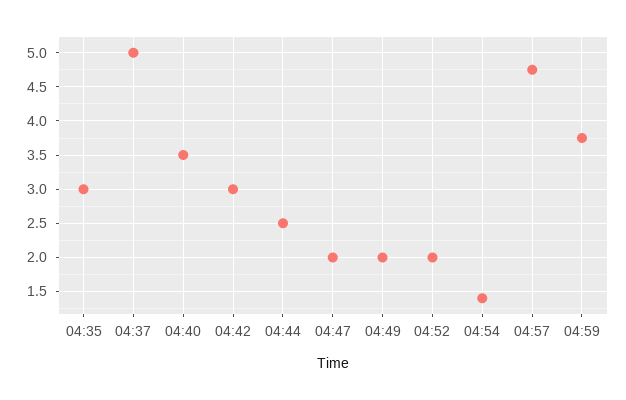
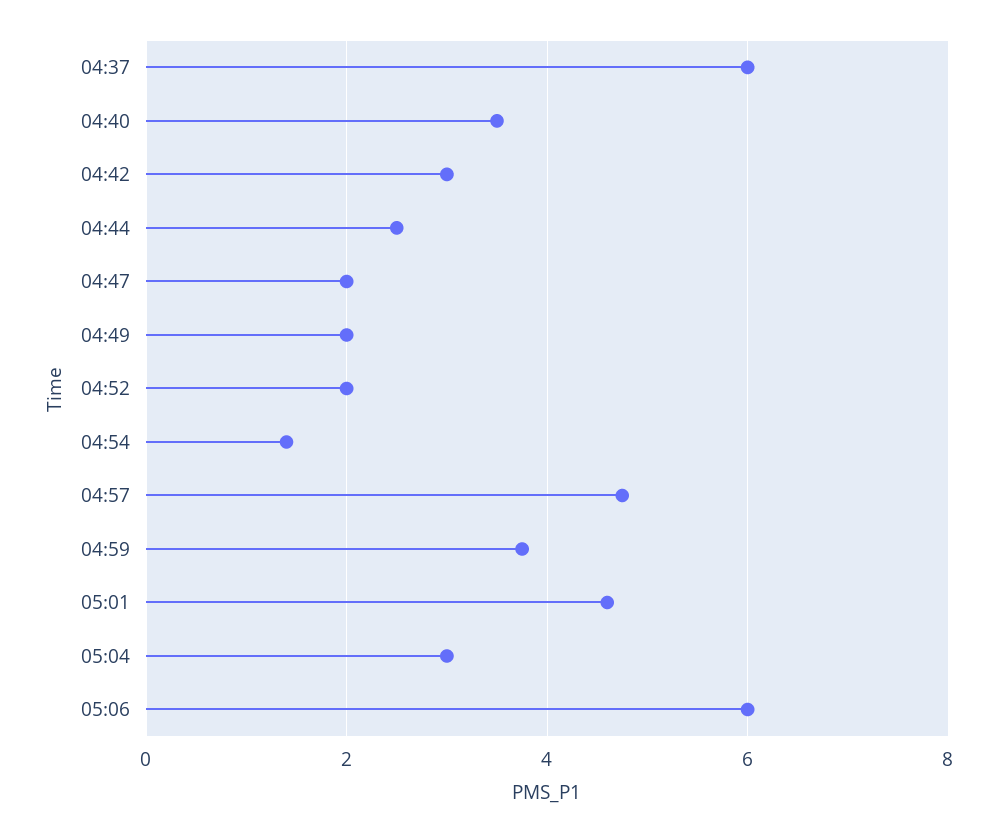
04:35: 3 -> none
04:37: 5 -> 6
05:01: none -> 4.6
05:04: none -> 3
05:06: none -> 6

